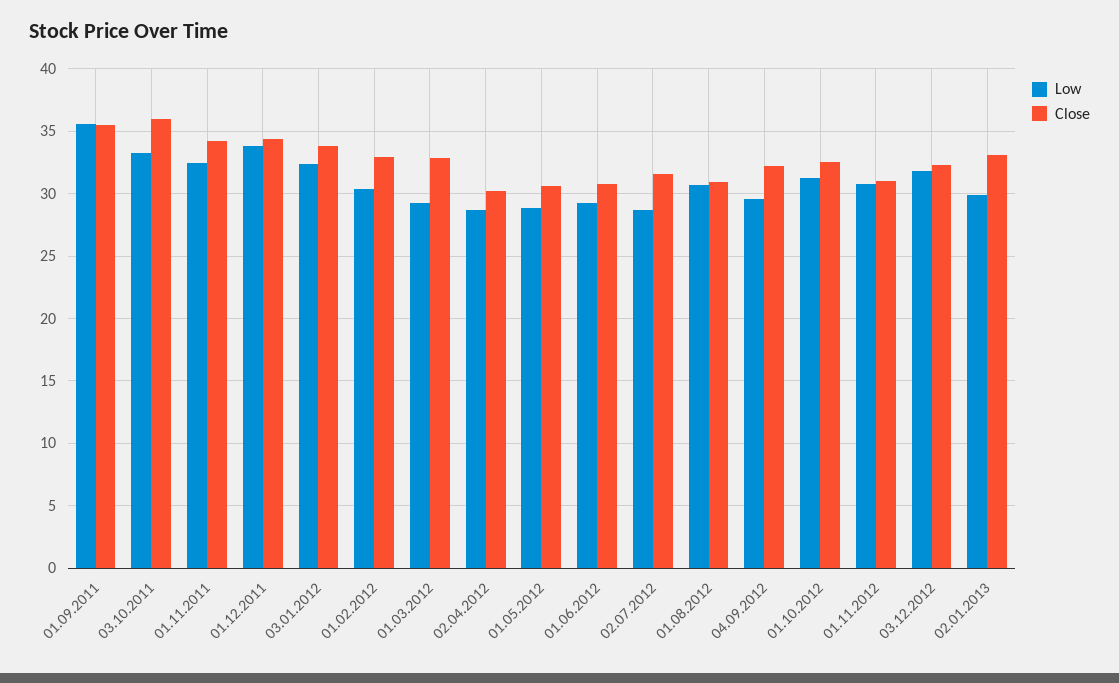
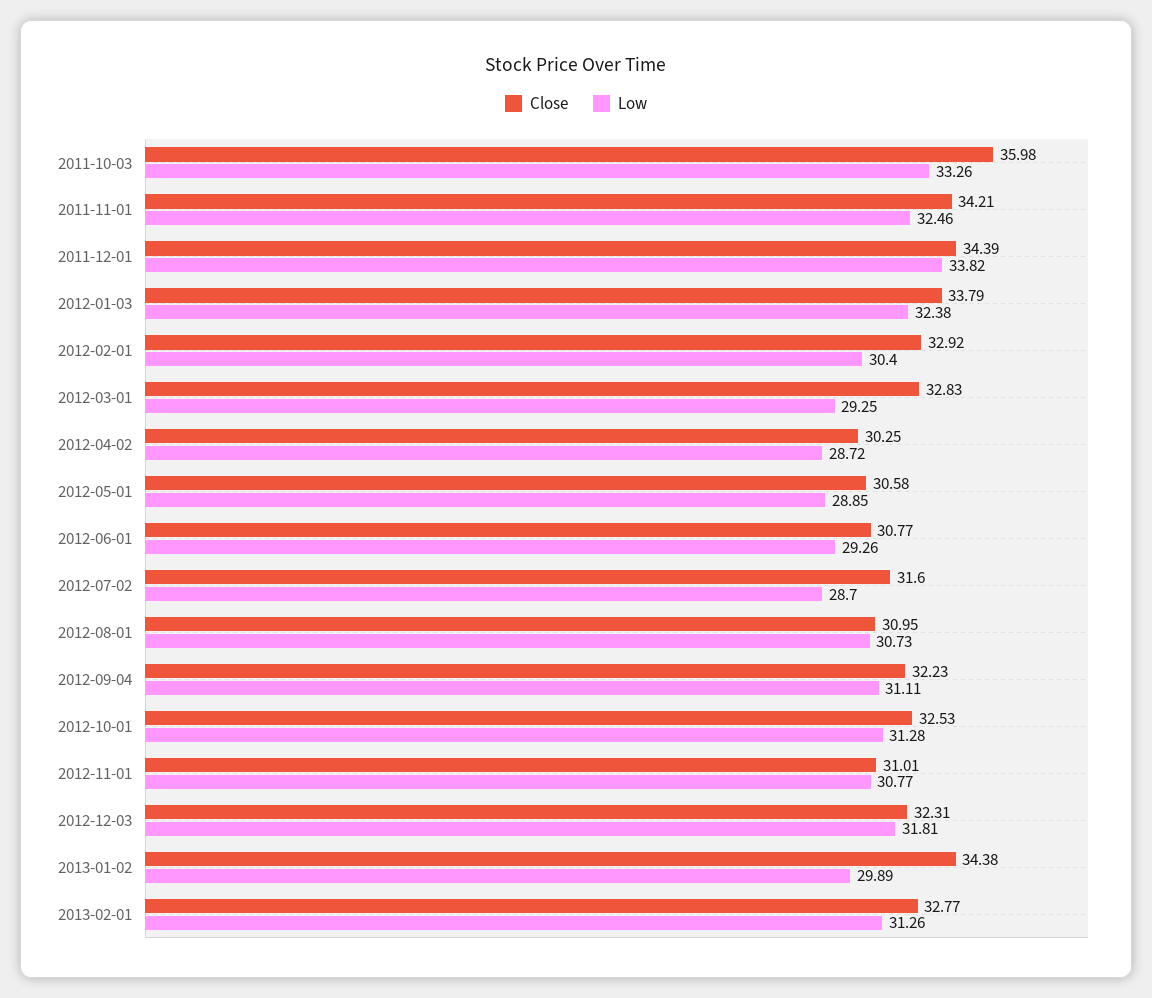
Low, 01.09.2011: 35.5 -> none
Close, 01.09.2011: 35.5 -> none
Low, 04.09.2012: 29.5 -> 31.11
Close, 02.01.2013: 33 -> 34.38
Close, 2013-02-01: none -> 32.77
Low, 2013-02-01: none -> 31.26

